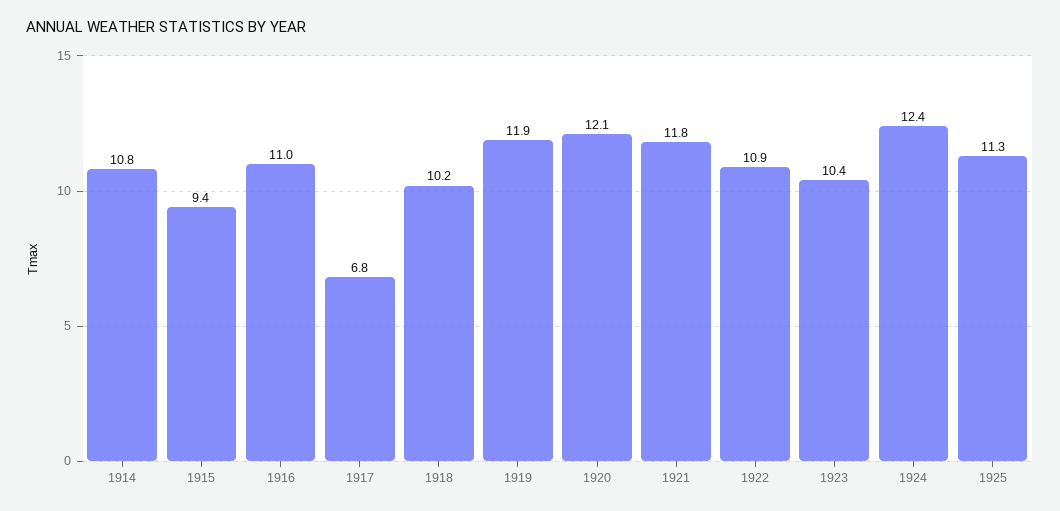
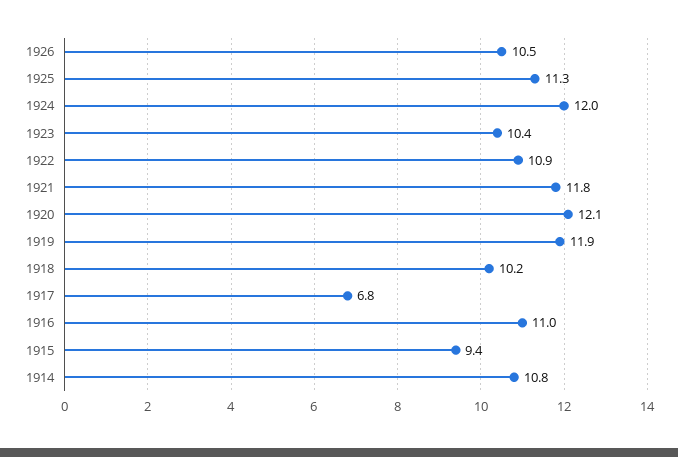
1924: 12.4 -> 12
1926: none -> 10.5

